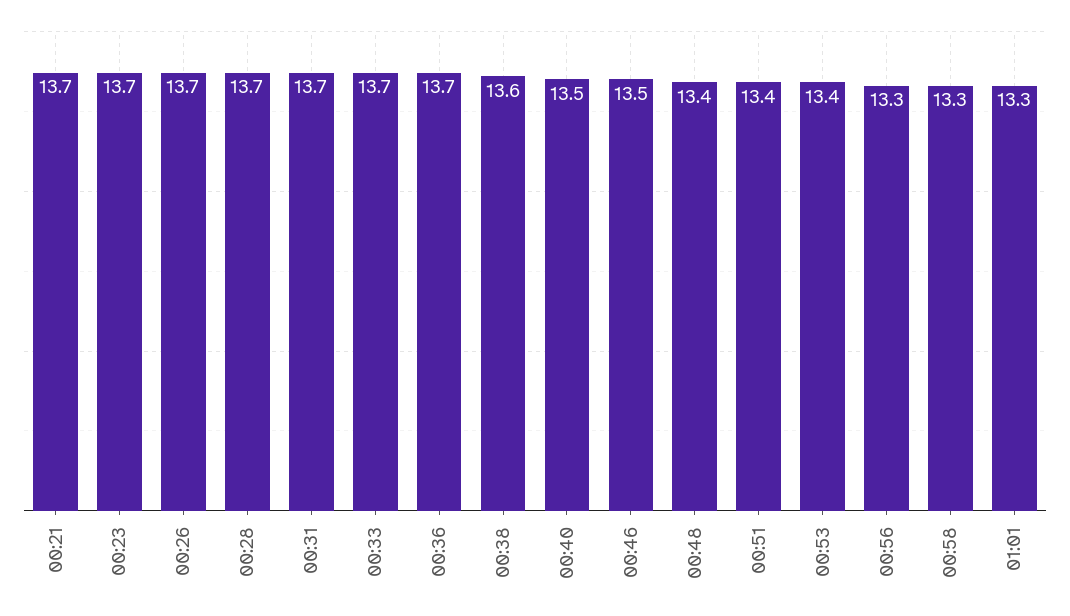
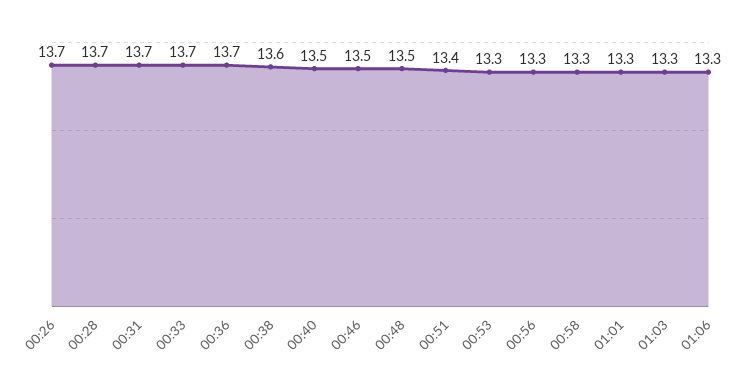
00:21: 13.7 -> none
00:23: 13.7 -> none
00:48: 13.4 -> 13.5
00:53: 13.4 -> 13.3
01:03: none -> 13.3
01:06: none -> 13.3

